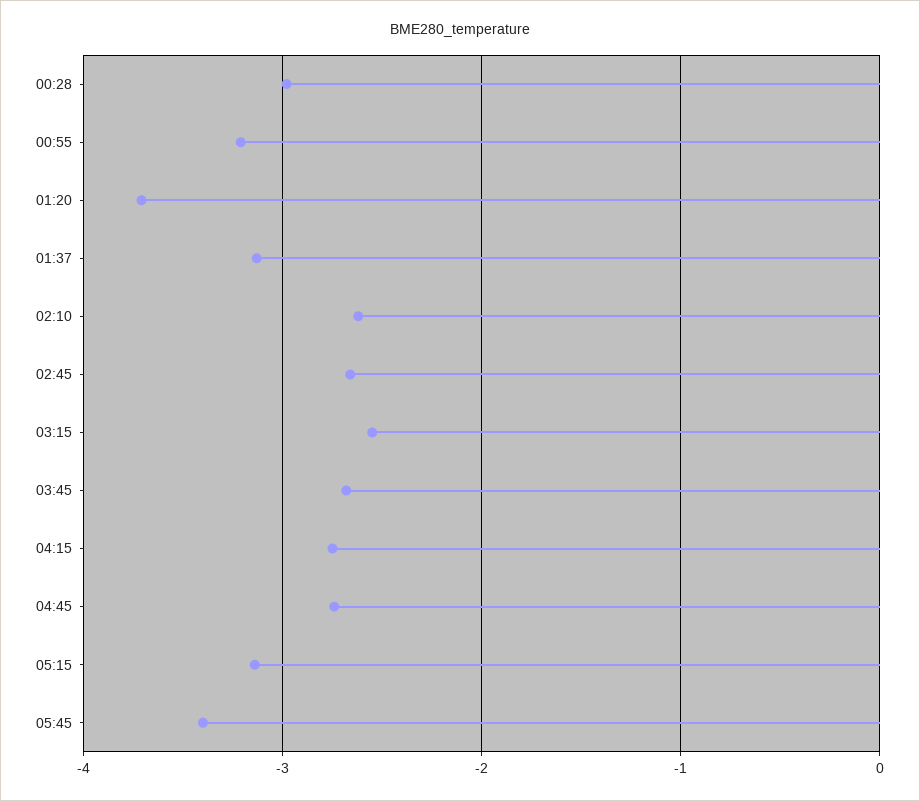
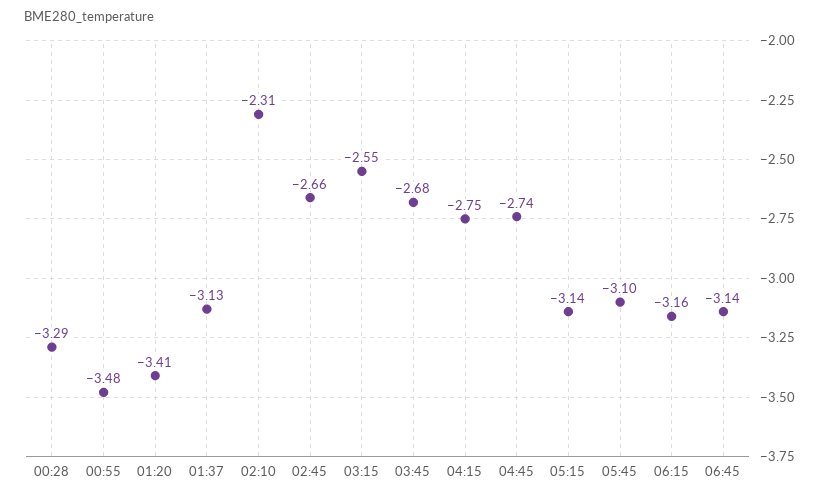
00:28: -3 -> -3.29
00:55: -3.2 -> -3.48
01:20: -3.7 -> -3.41
02:10: -2.6 -> -2.31
05:45: -3.4 -> -3.1
06:15: none -> -3.16
06:45: none -> -3.14

